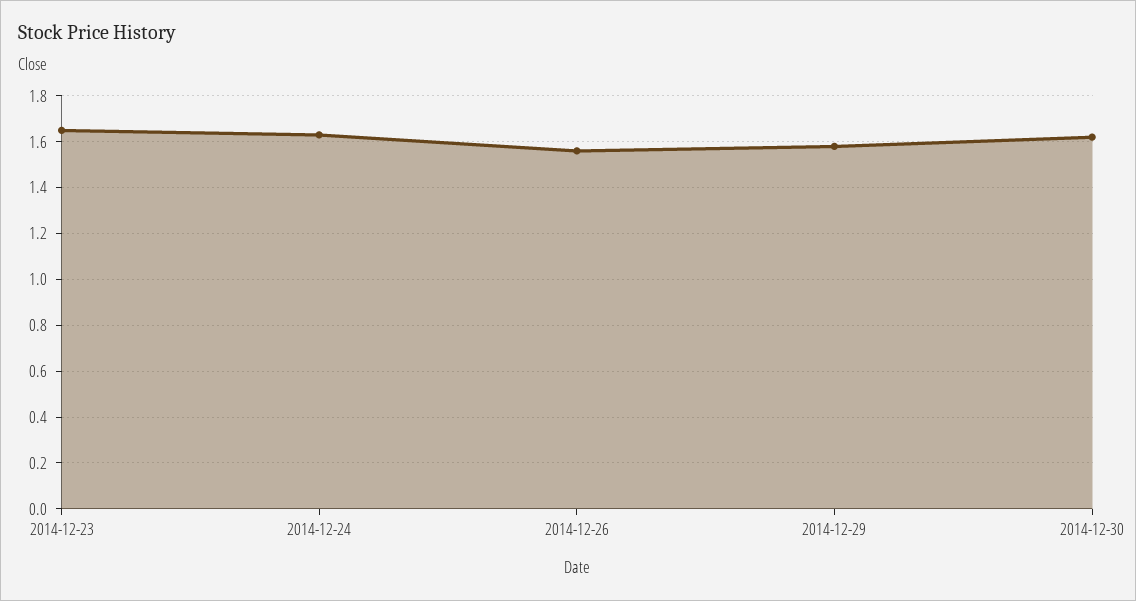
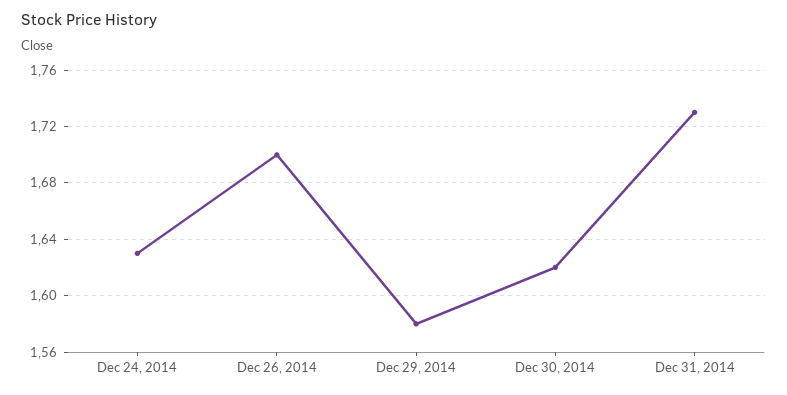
2014-12-23: 1.65 -> none
2014-12-26: 1.55 -> 1.7
Dec 31, 2014: none -> 1.73

